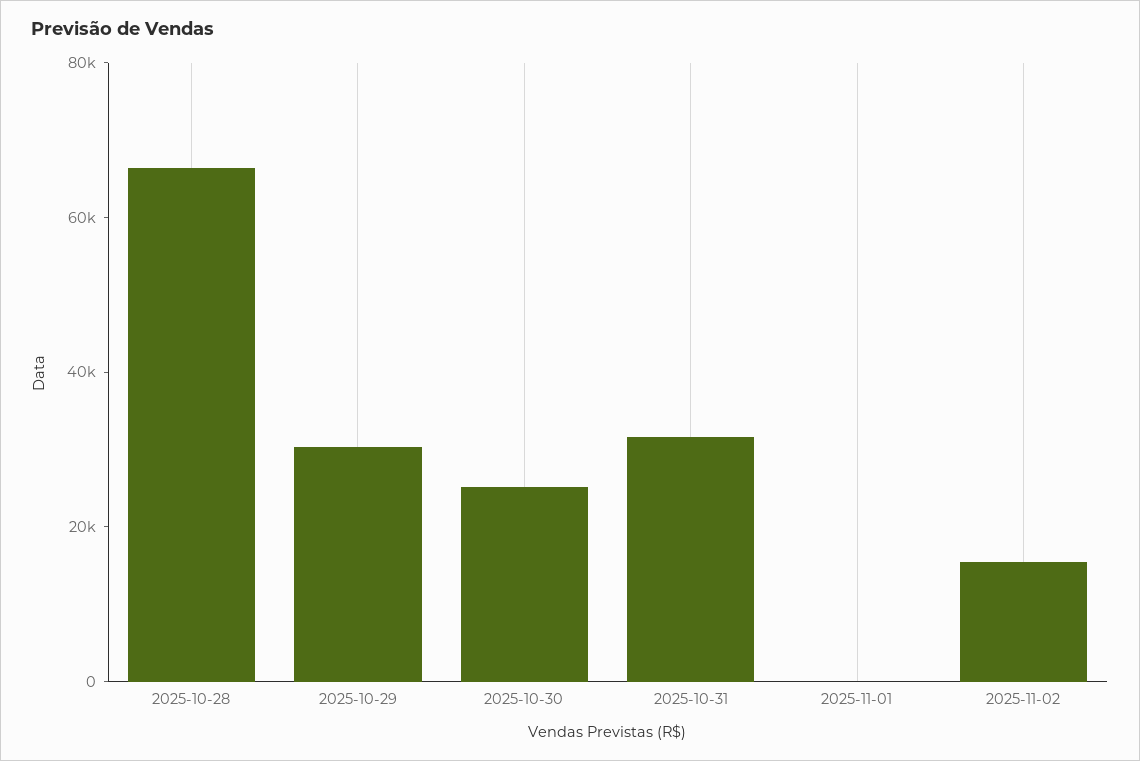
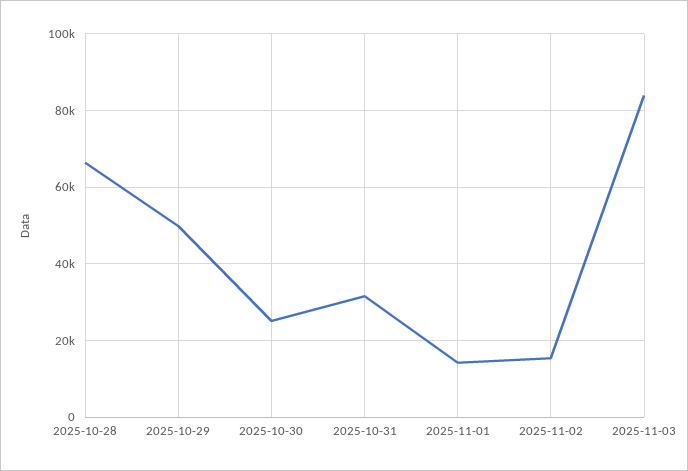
2025-10-29: 30000 -> 50000
2025-11-01: 0 -> 14000
2025-11-03: none -> 84000

